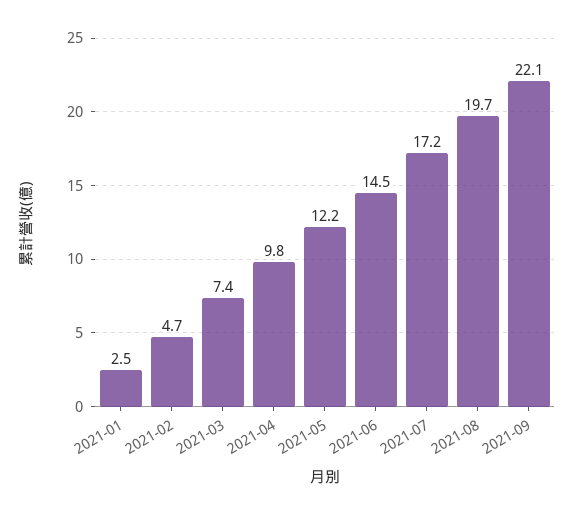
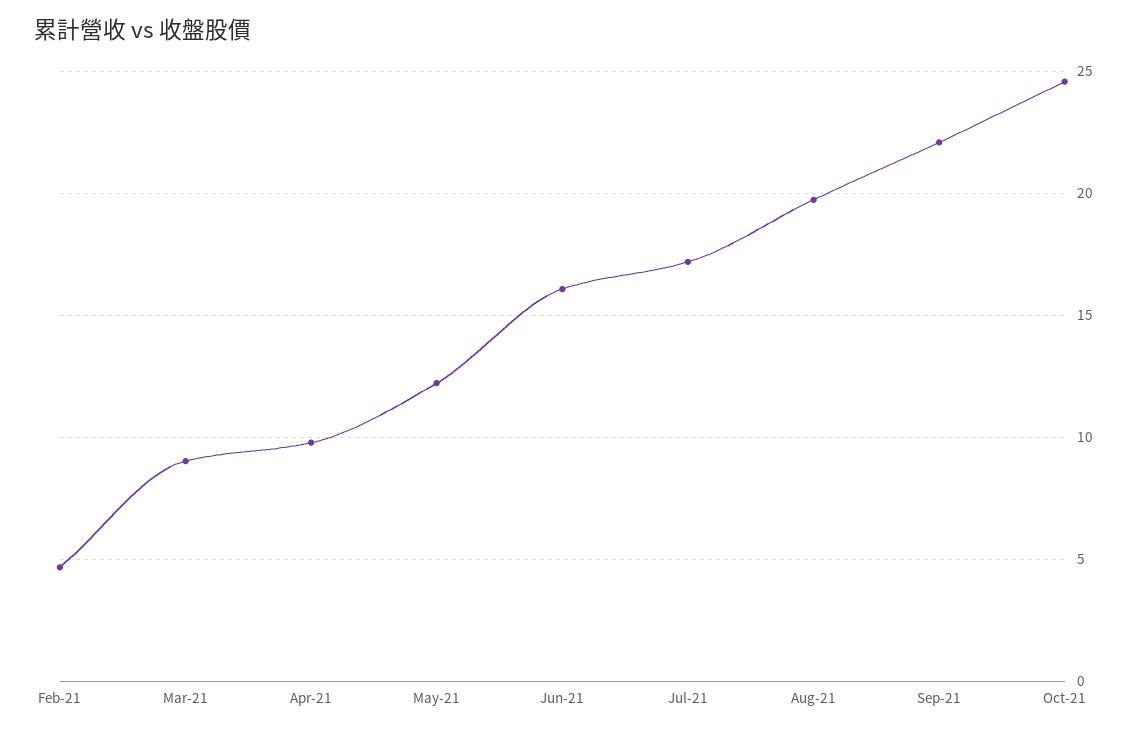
2021-01: 2.5 -> none
2021-03: 7.4 -> 9
2021-06: 14.5 -> 16
Oct-21: none -> 24.5

